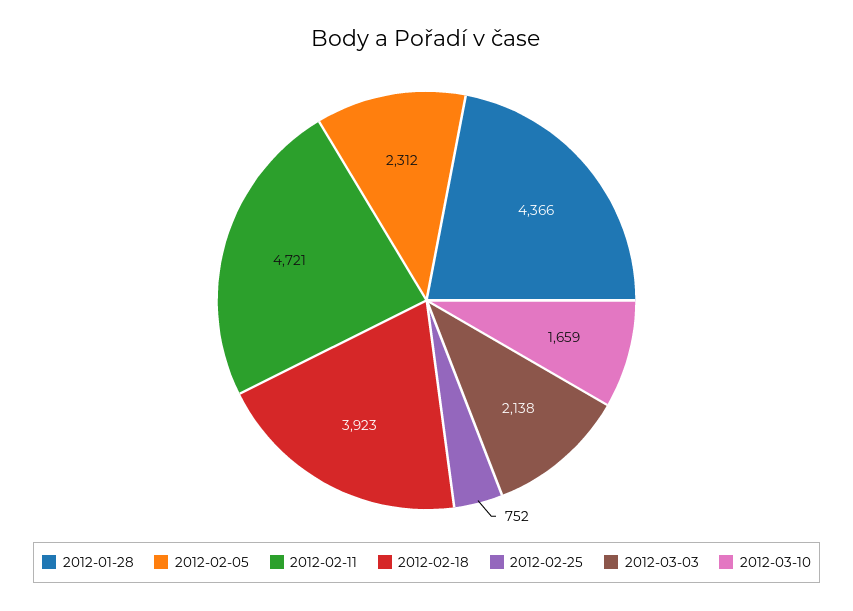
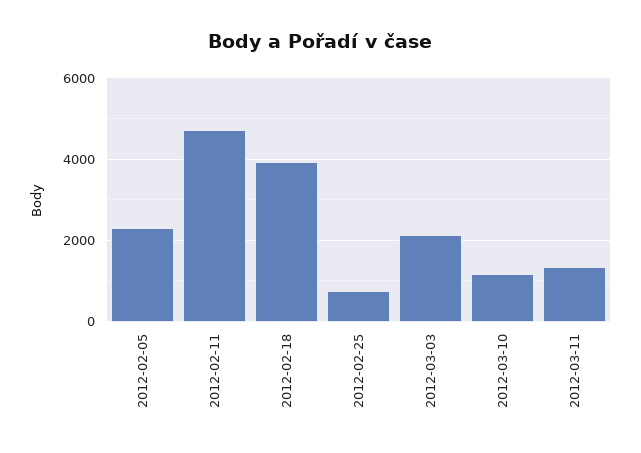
2012-01-28: 4366 -> none
2012-03-10: 1659 -> 1200
2012-03-11: none -> 1400

